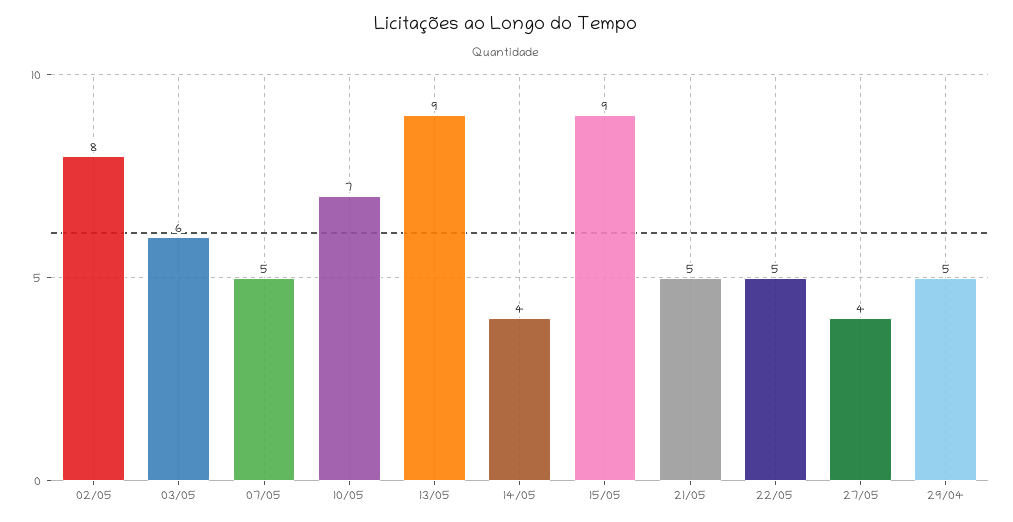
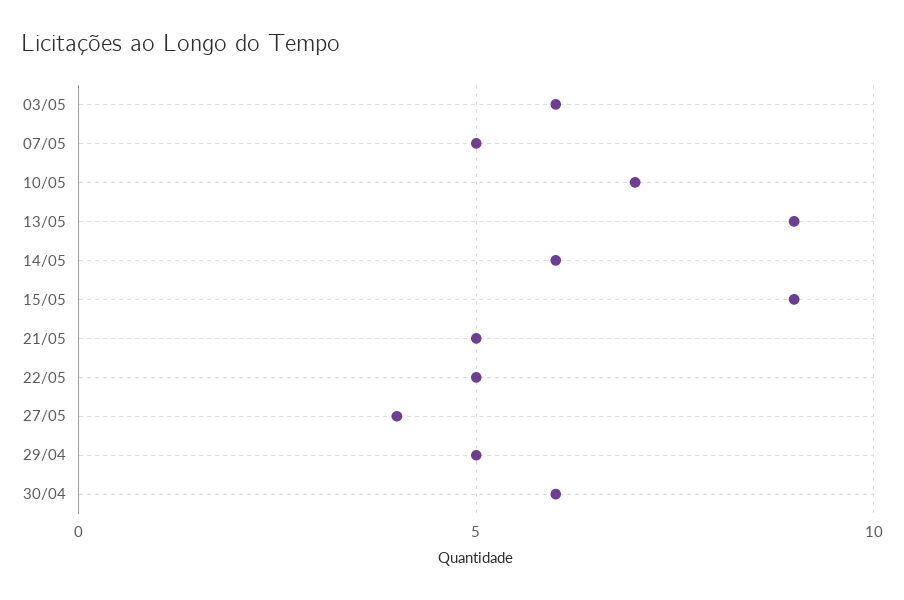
02/05: 8 -> none
14/05: 4 -> 6
30/04: none -> 6

